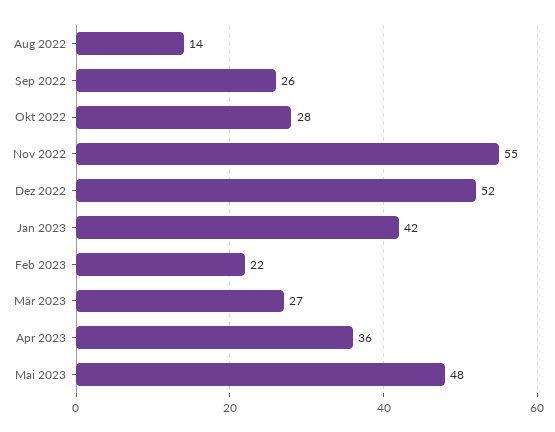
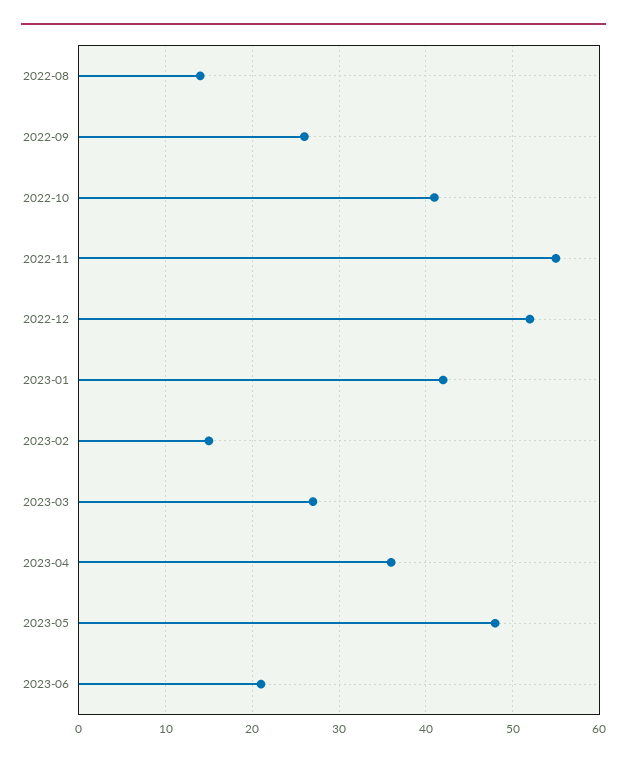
Okt 2022: 28 -> 41
Feb 2023: 22 -> 15
2023-06: none -> 21

